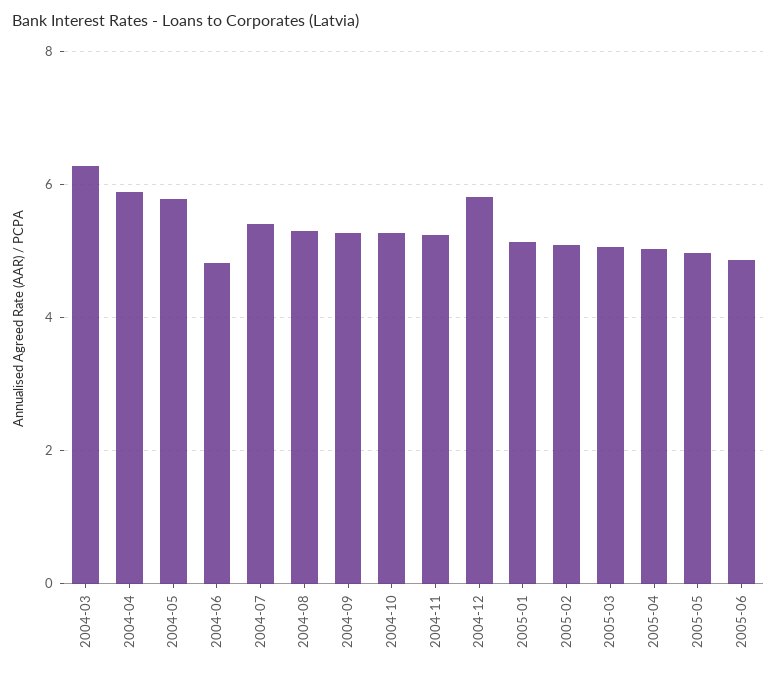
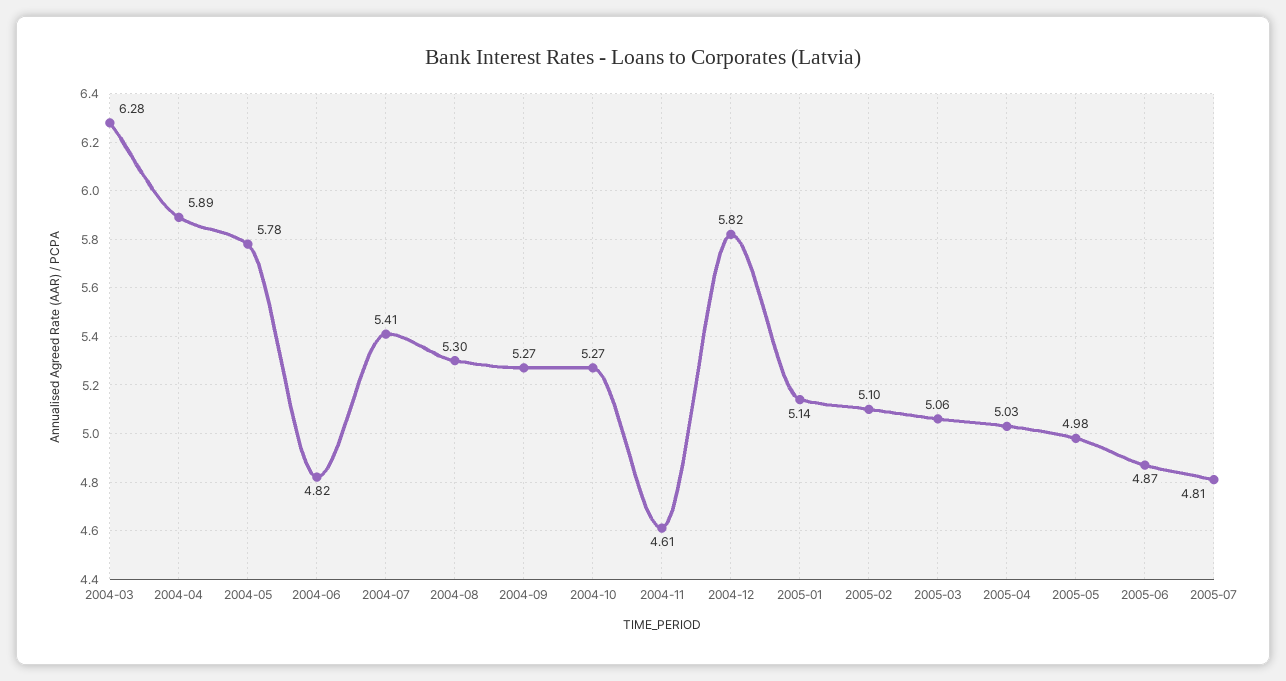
2004-11: 5.2 -> 4.61
2005-07: none -> 4.81

